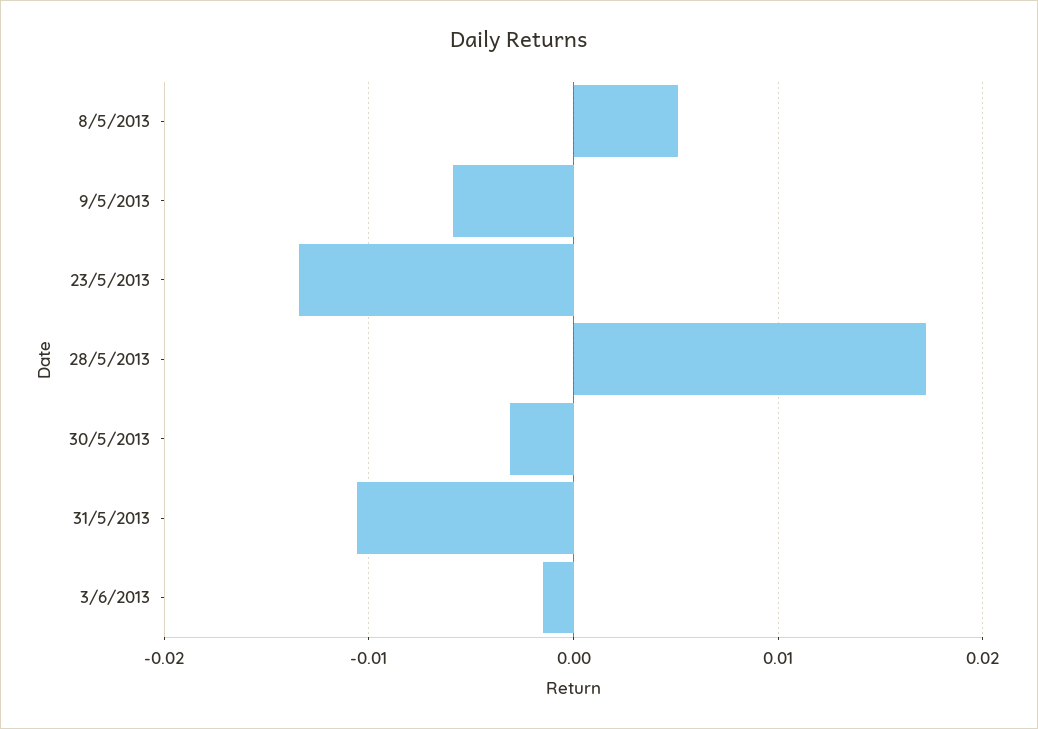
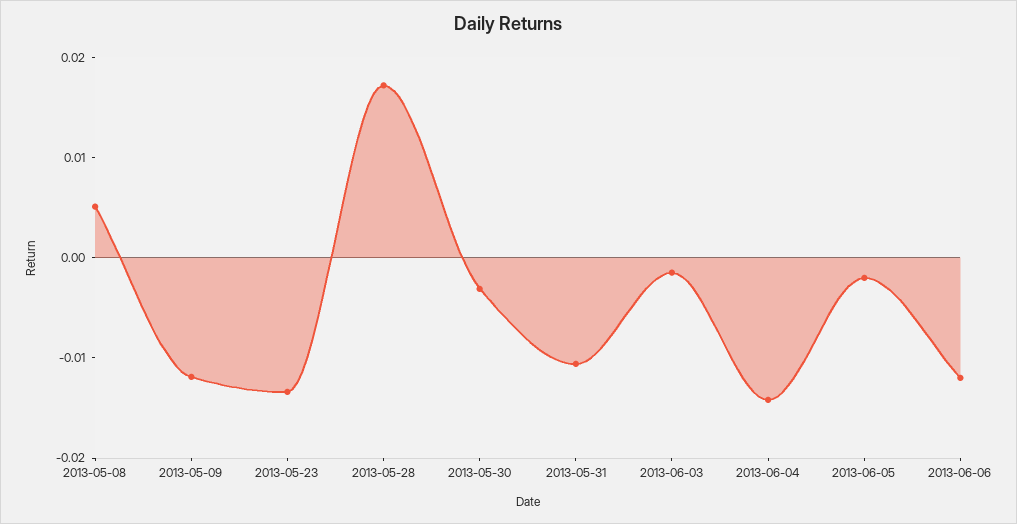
9/5/2013: -0.006 -> -0.012
2013-06-04: none -> -0.014
2013-06-05: none -> -0.002
2013-06-06: none -> -0.012

